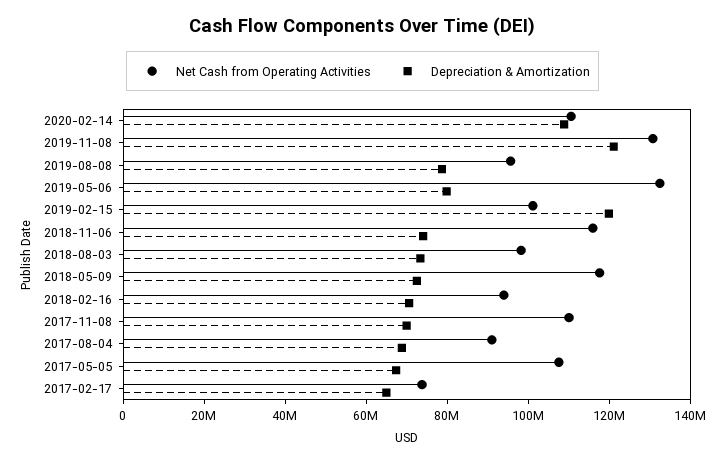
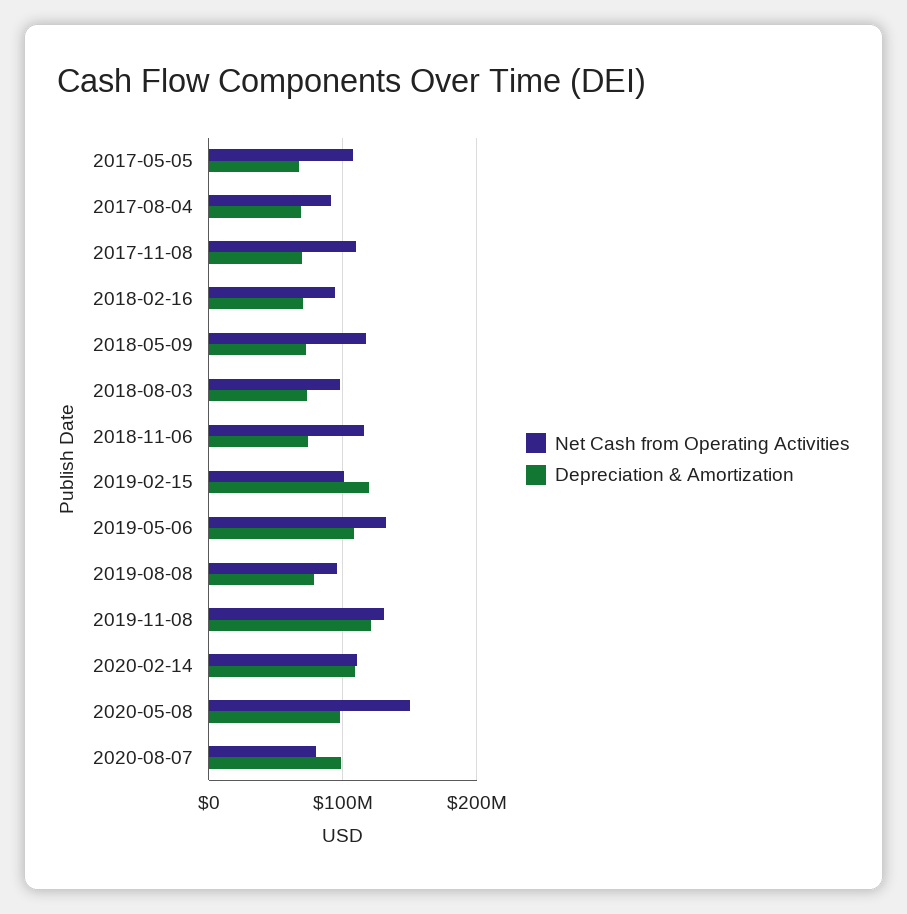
Depreciation & Amortization, 2019-05-06: 80000000 -> 110000000
Net Cash from Operating Activities, 2017-02-17: 75000000 -> none
Depreciation & Amortization, 2017-02-17: 65000000 -> none
Net Cash from Operating Activities, 2020-05-08: none -> 150000000
Depreciation & Amortization, 2020-05-08: none -> 100000000
Net Cash from Operating Activities, 2020-08-07: none -> 80000000
Depreciation & Amortization, 2020-08-07: none -> 100000000

